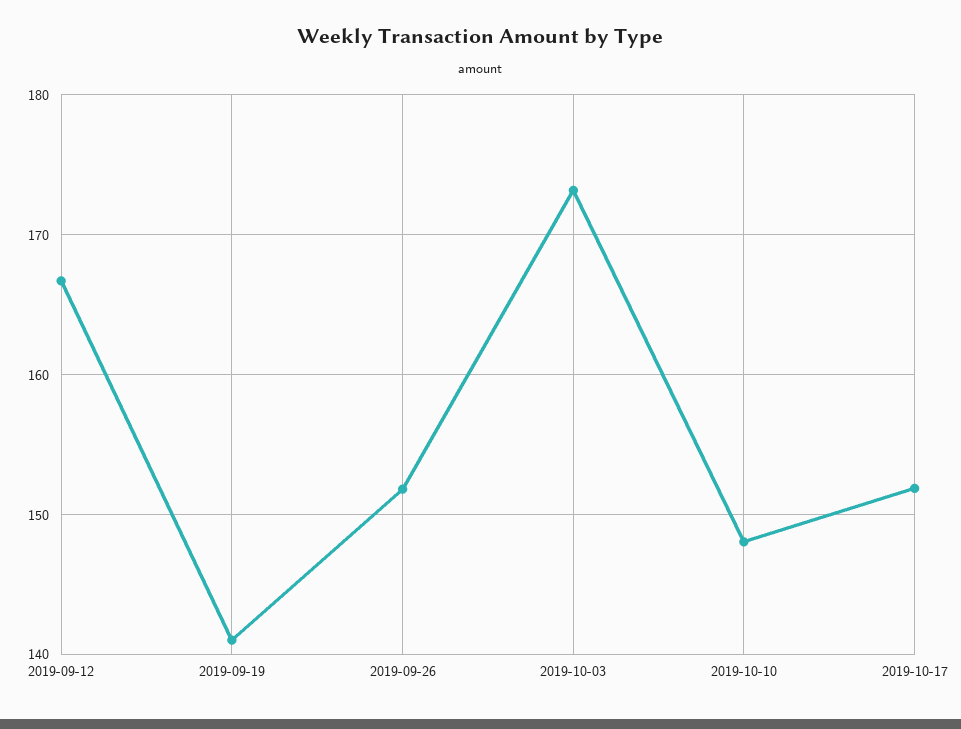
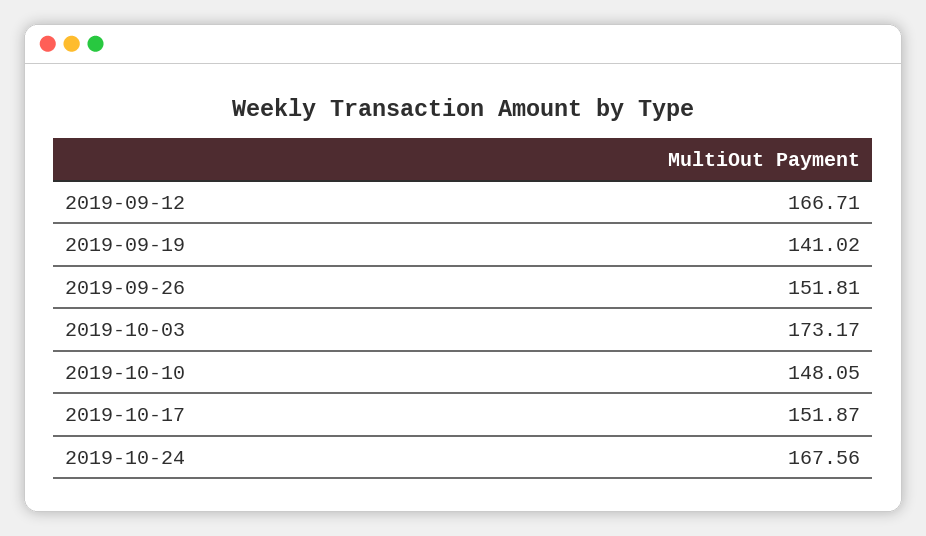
2019-10-24: none -> 167.56

